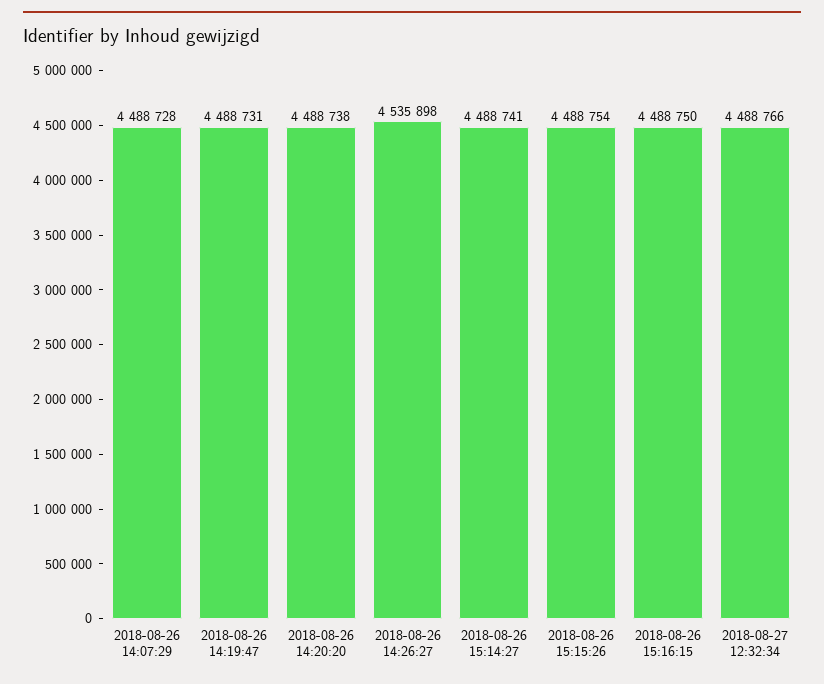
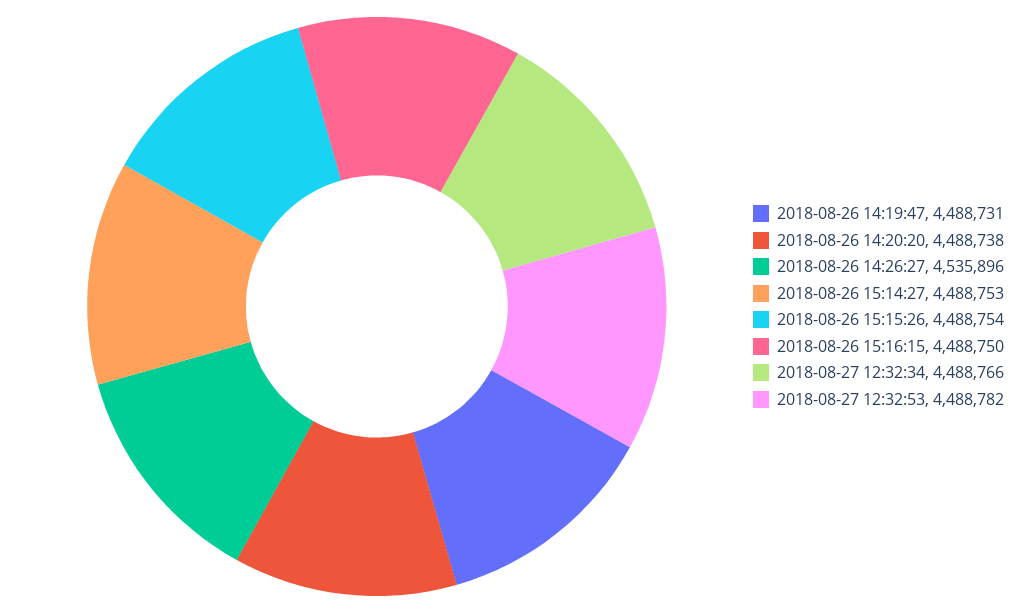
2018-08-26 14:07:29: 4488728 -> none
2018-08-26 14:26:27: 4535898 -> 4535896
2018-08-26 15:14:27: 4488741 -> 4488753
2018-08-27 12:32:53: none -> 4488782

